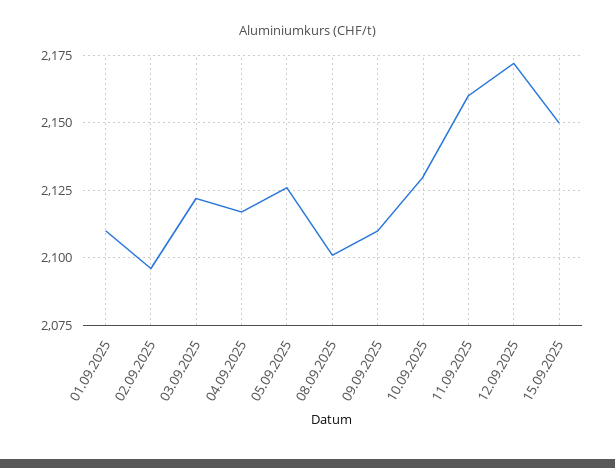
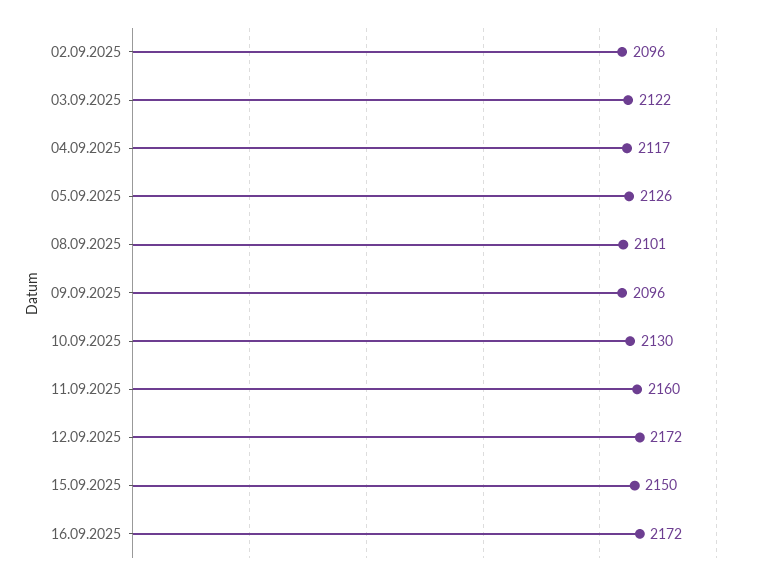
01.09.2025: 2110 -> none
09.09.2025: 2110 -> 2096
16.09.2025: none -> 2172

